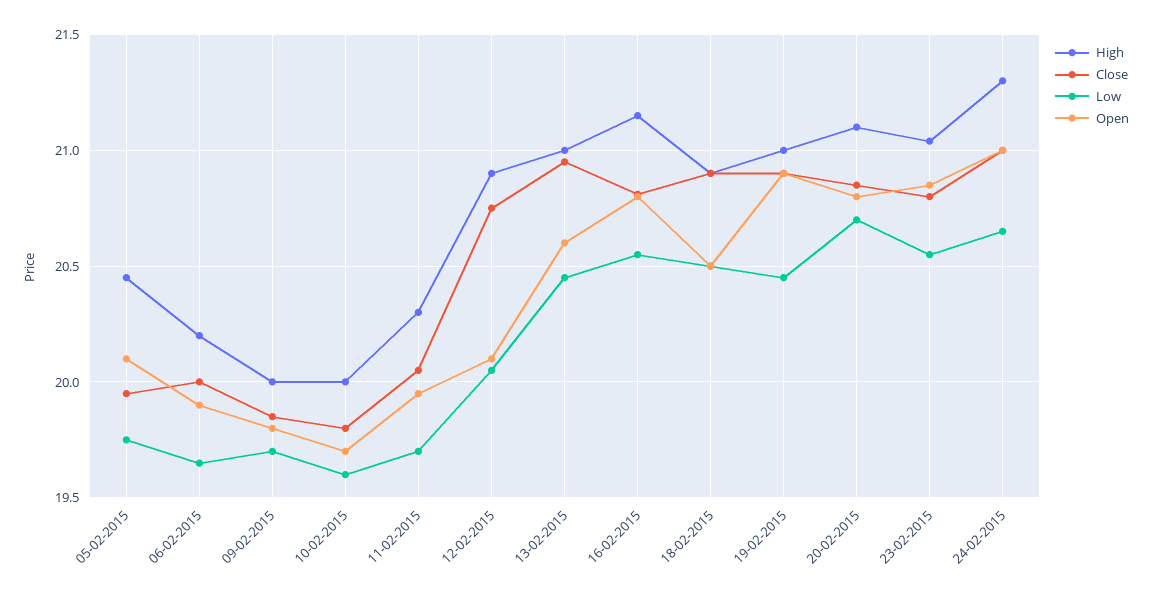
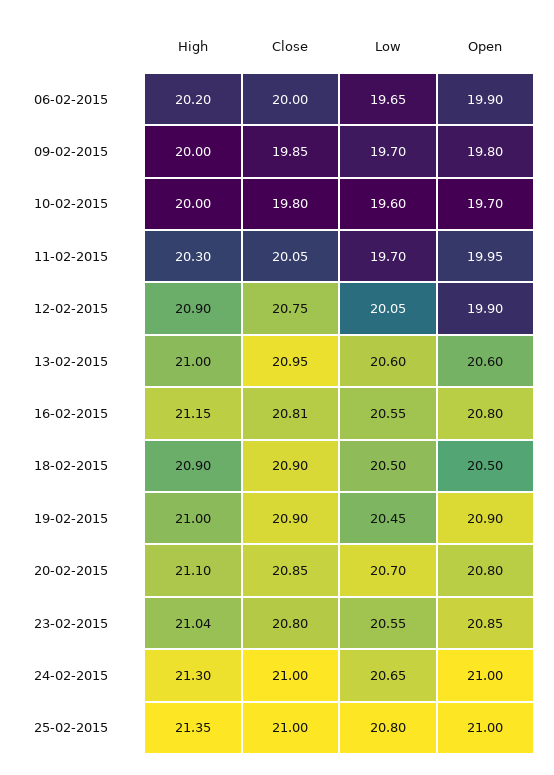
High, 05-02-2015: 20.45 -> none
Close, 05-02-2015: 19.95 -> none
Low, 05-02-2015: 19.75 -> none
Open, 05-02-2015: 20.1 -> none
Open, 12-02-2015: 20.1 -> 19.9
Low, 13-02-2015: 20.45 -> 20.6
High, 25-02-2015: none -> 21.35
Close, 25-02-2015: none -> 21
Low, 25-02-2015: none -> 20.8
Open, 25-02-2015: none -> 21

